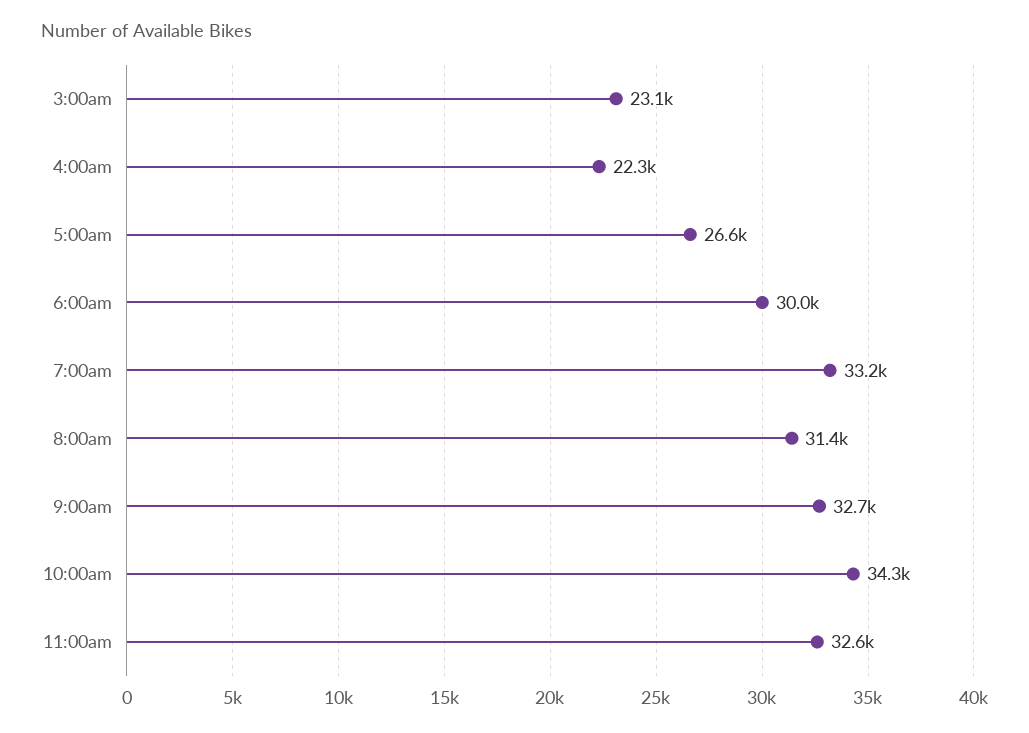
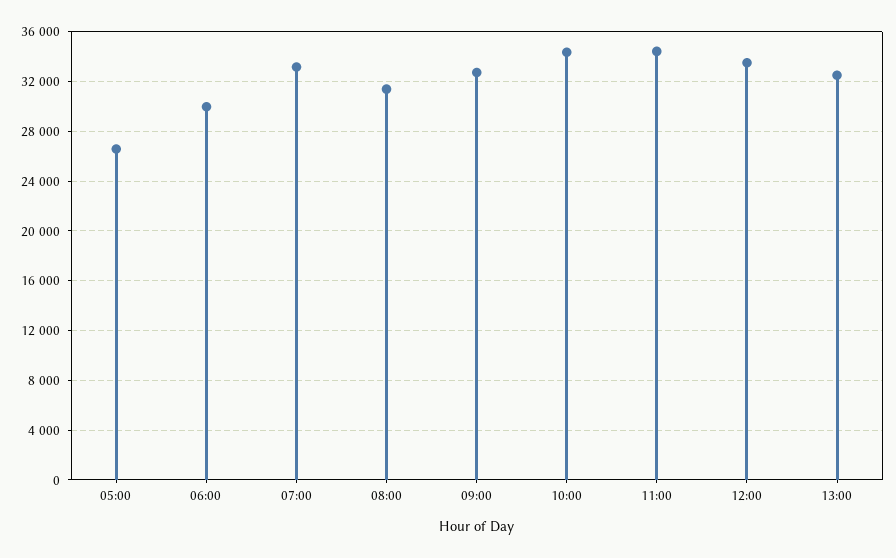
3:00am: 23100 -> none
4:00am: 22300 -> none
11:00am: 32600 -> 34500
12:00: none -> 33500
13:00: none -> 32500

